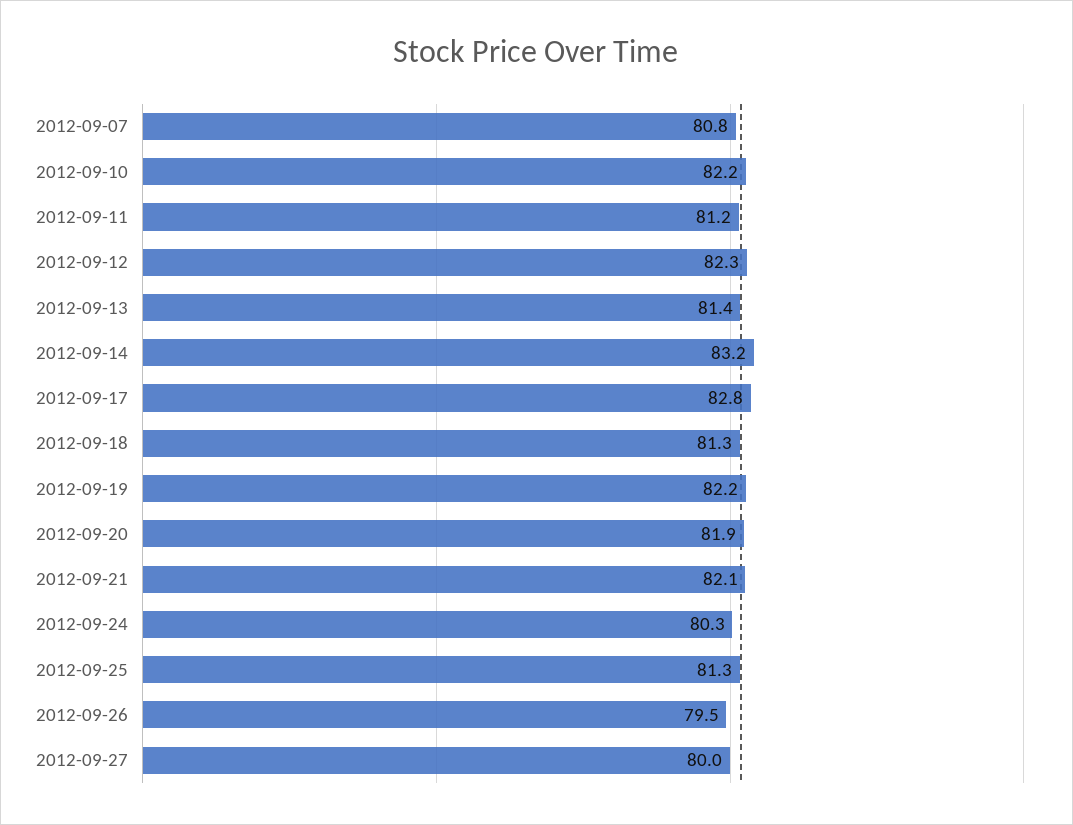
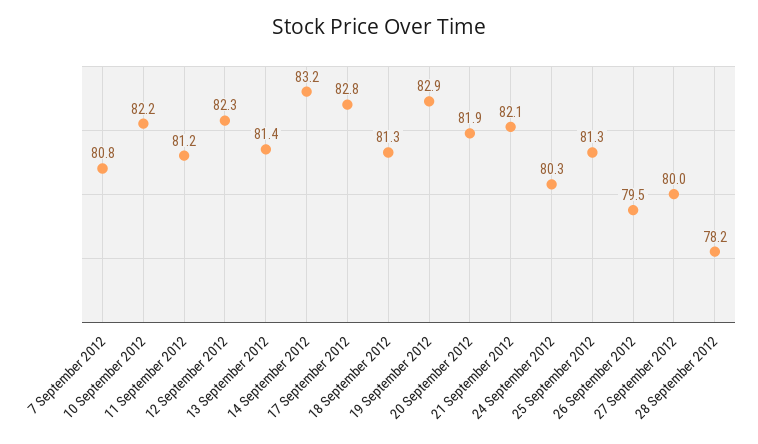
2012-09-19: 82.2 -> 82.9
28 September 2012: none -> 78.2

